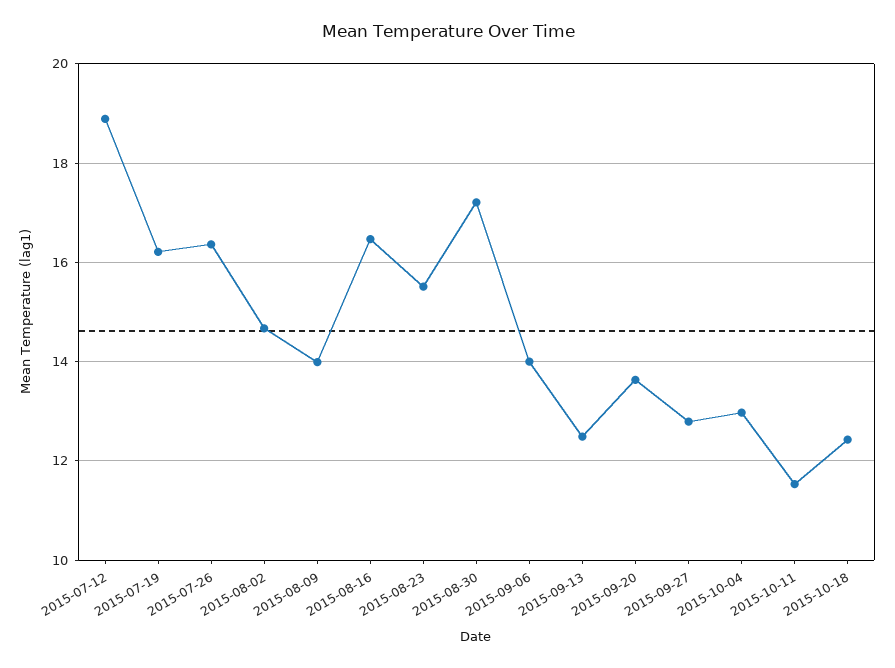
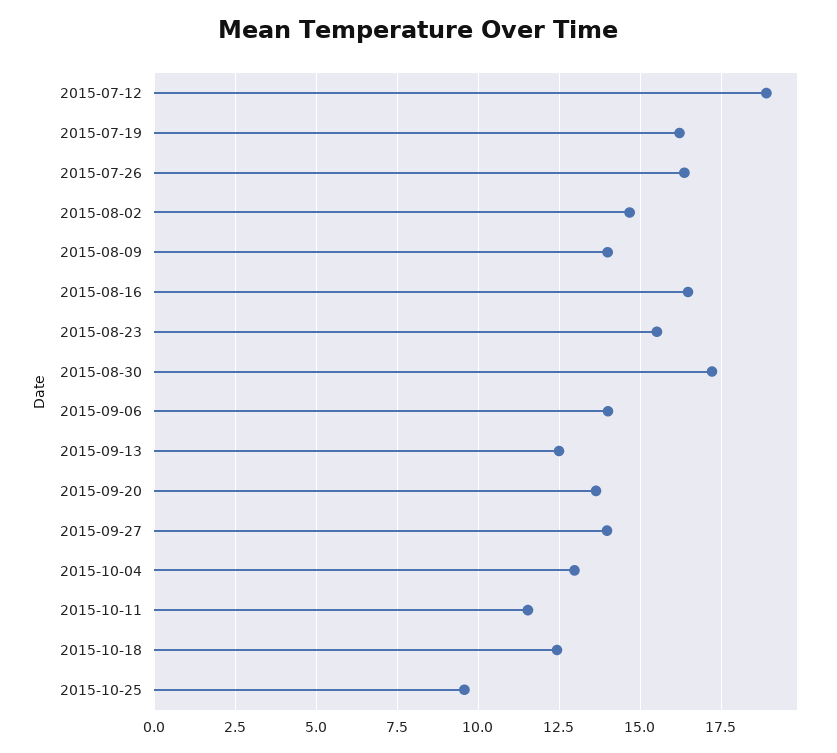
2015-09-27: 12.8 -> 14
2015-10-25: none -> 9.5

